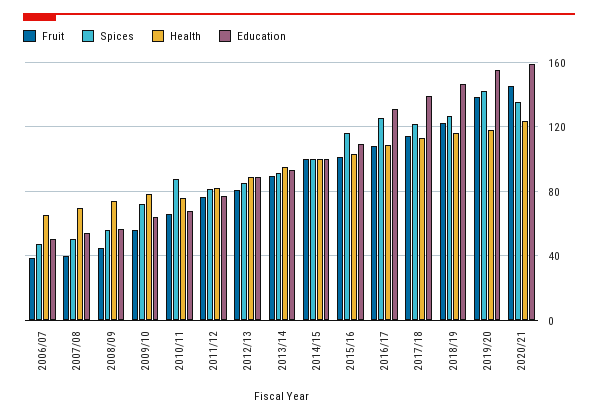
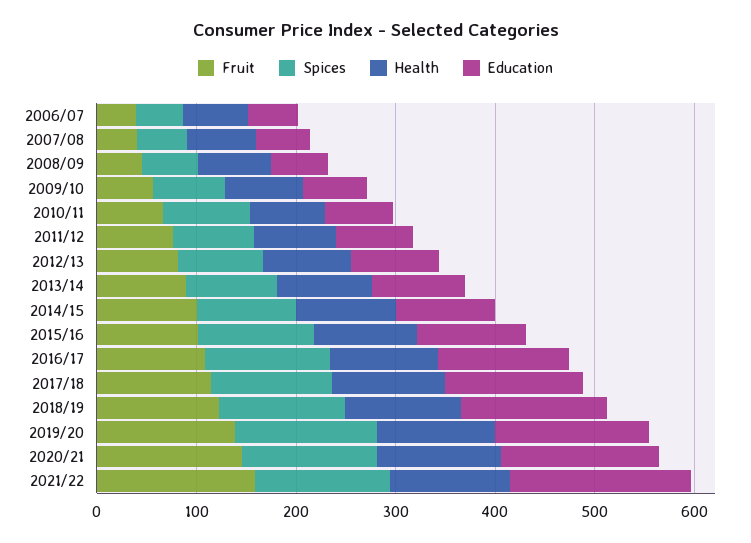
Fruit, 2021/22: none -> 160
Spices, 2021/22: none -> 140
Health, 2021/22: none -> 120
Education, 2021/22: none -> 180

